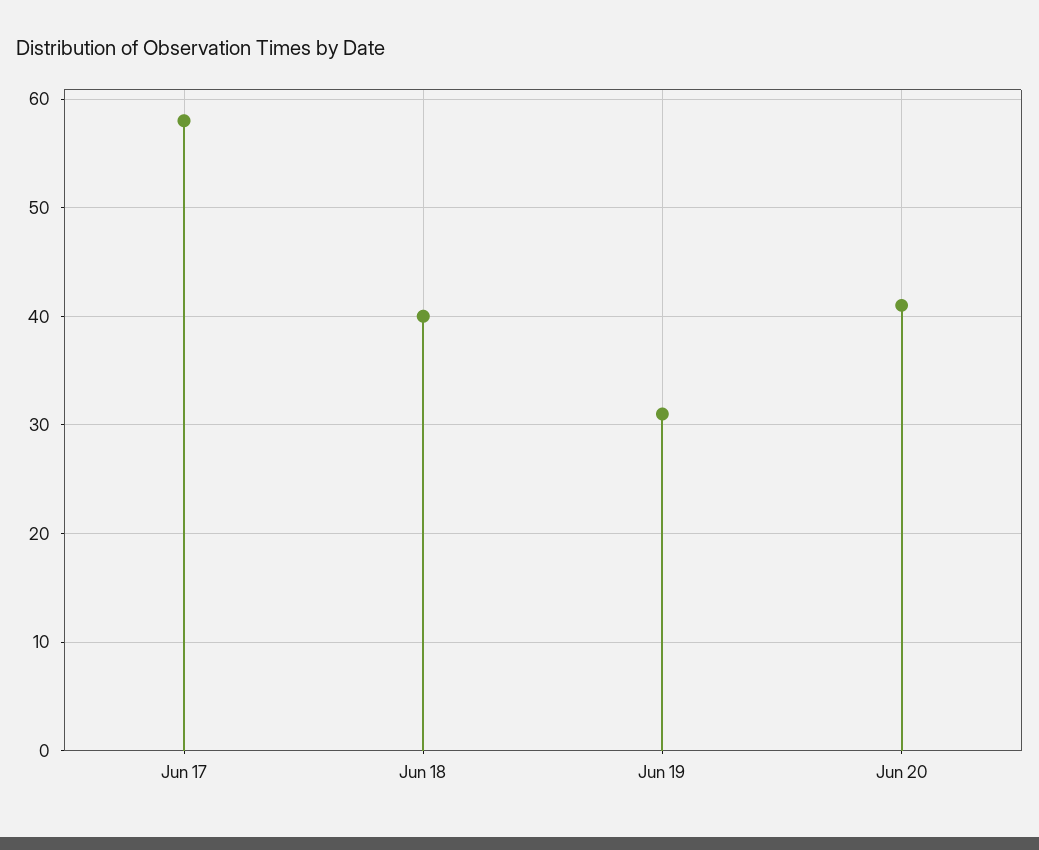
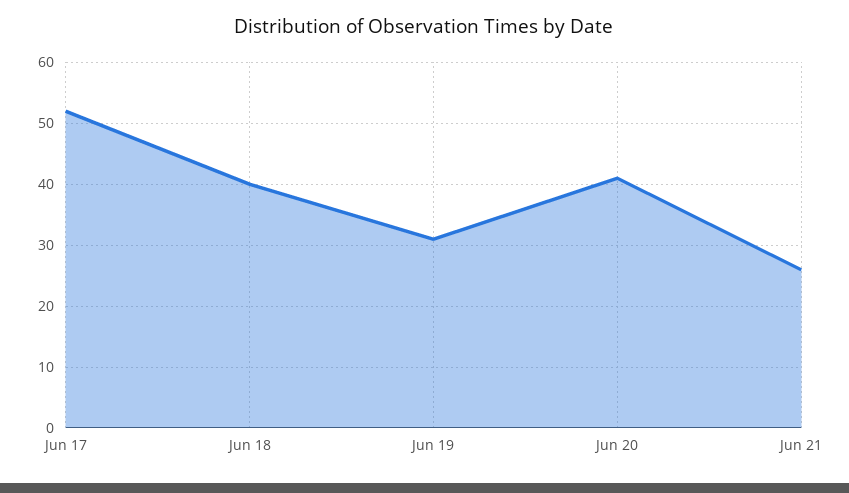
Jun 17: 58 -> 52
Jun 21: none -> 26

